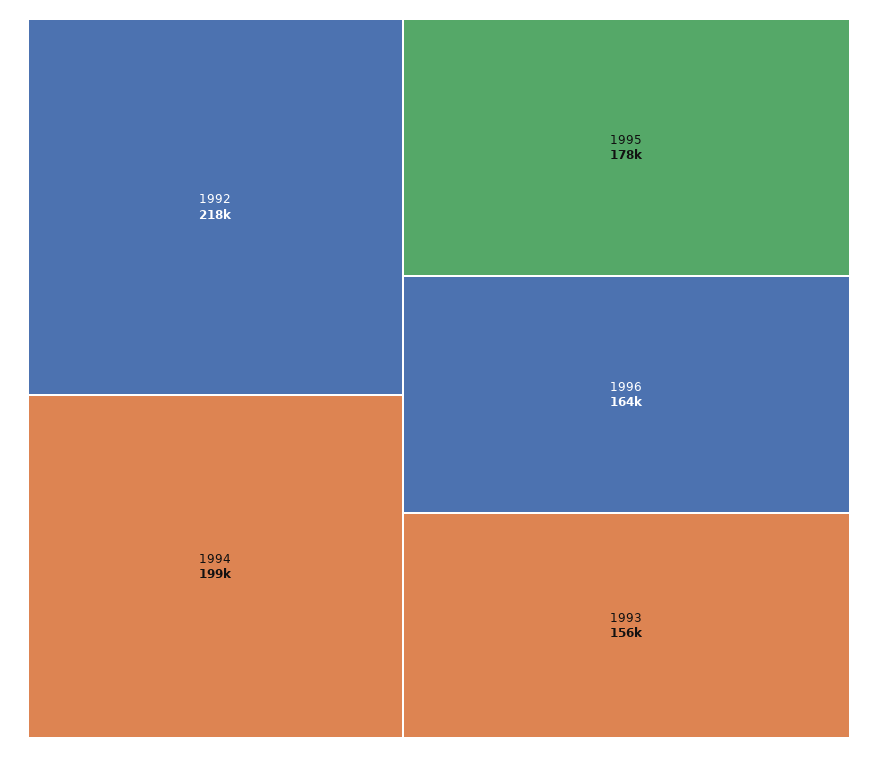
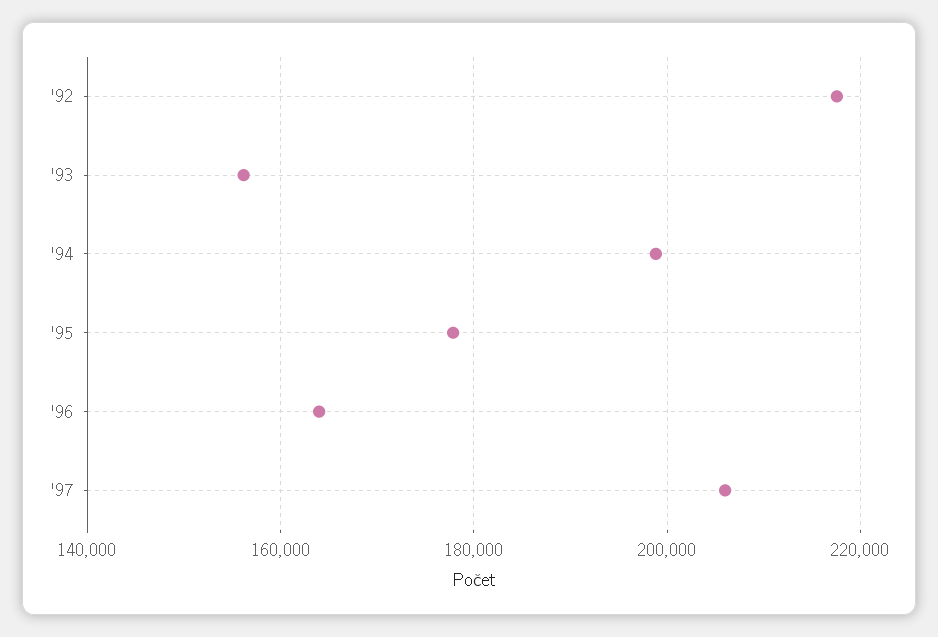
'97: none -> 206000

